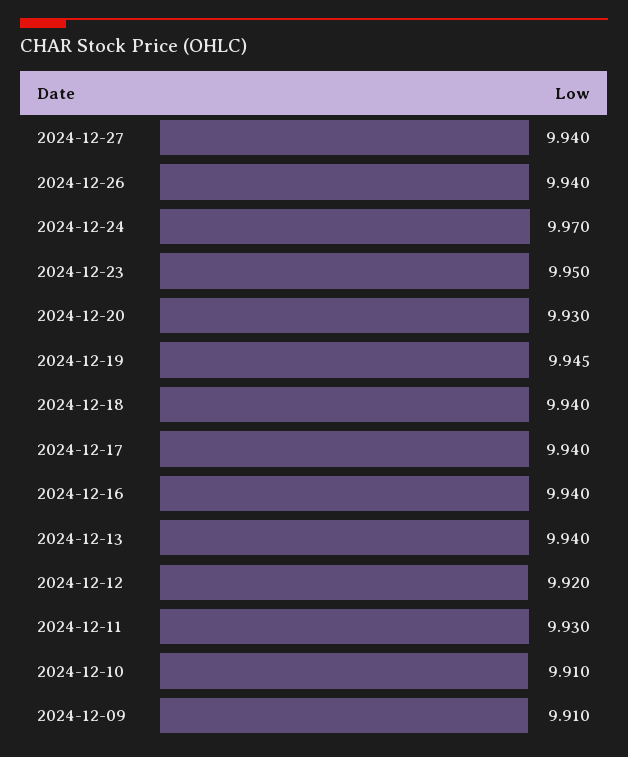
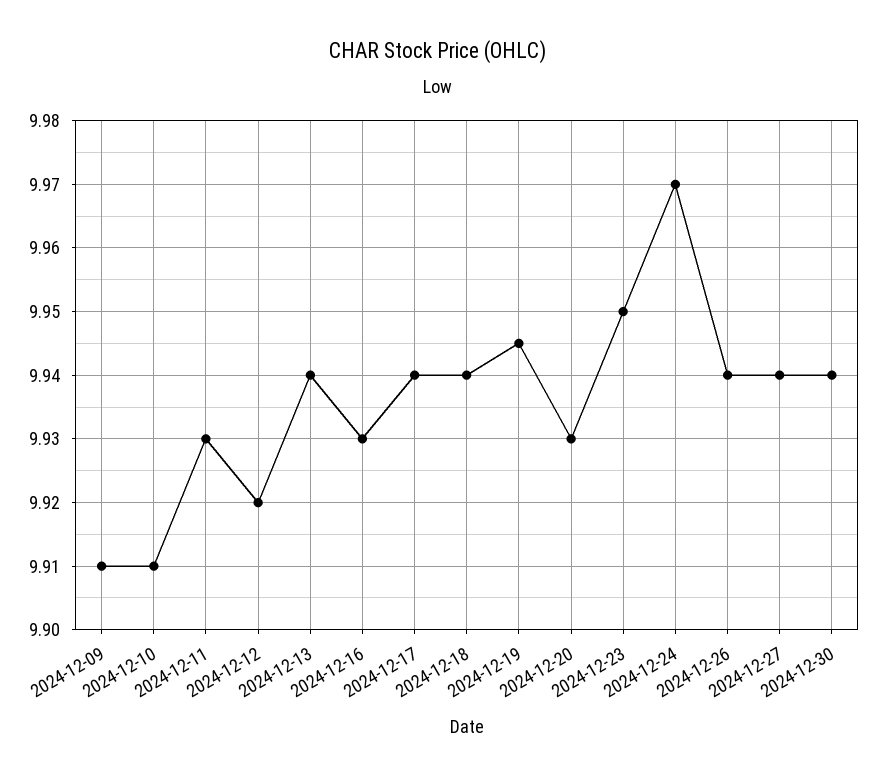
2024-12-16: 9.94 -> 9.93
2024-12-30: none -> 9.94

